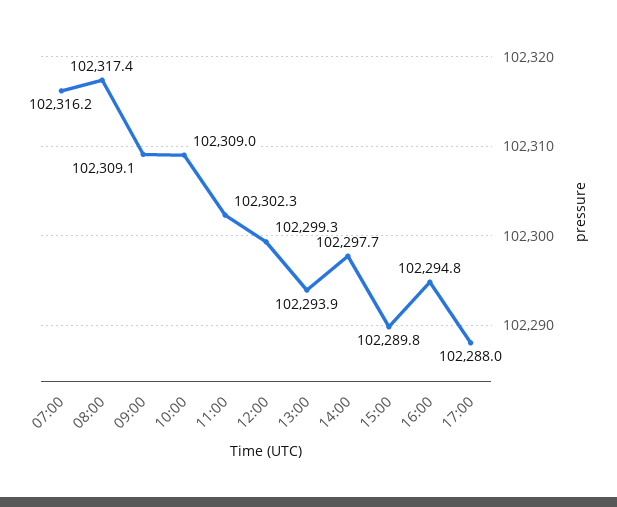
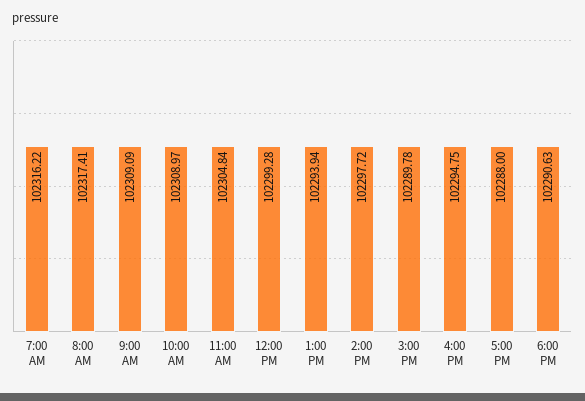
11:00: 102302.3 -> 102304.84
6:00 PM: none -> 102290.63

